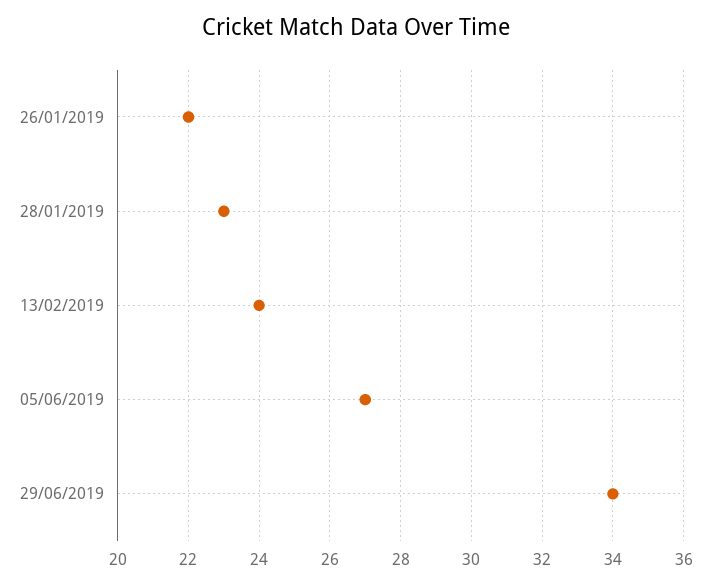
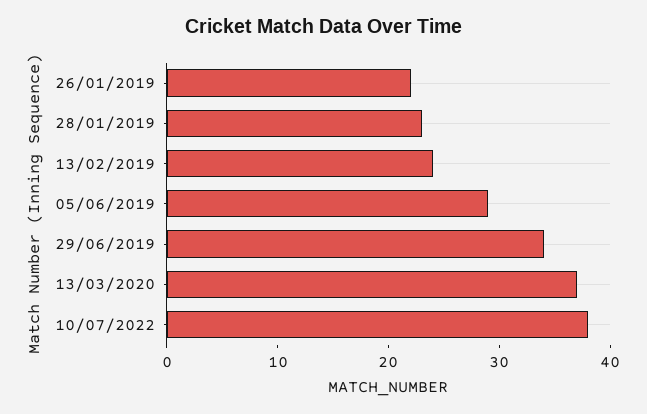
05/06/2019: 27 -> 29
13/03/2020: none -> 37
10/07/2022: none -> 38

